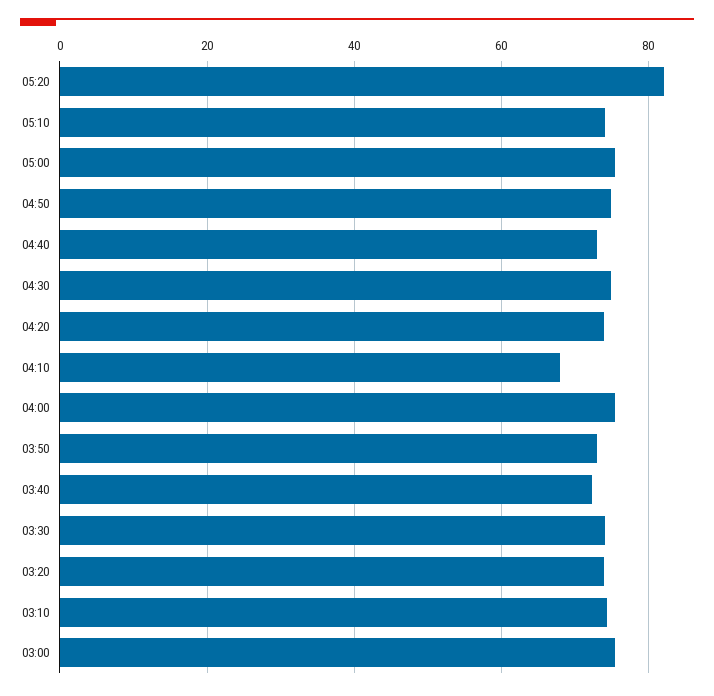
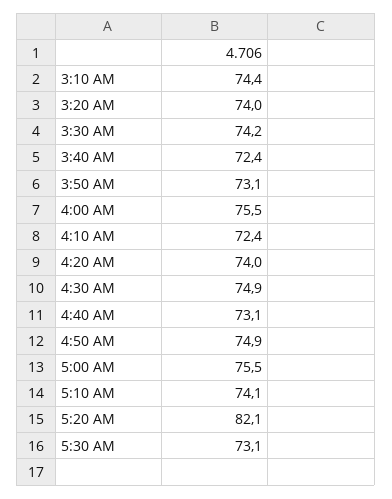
04:10: 68 -> 72.4
03:00: 76 -> none
5:30 AM: none -> 73.1

